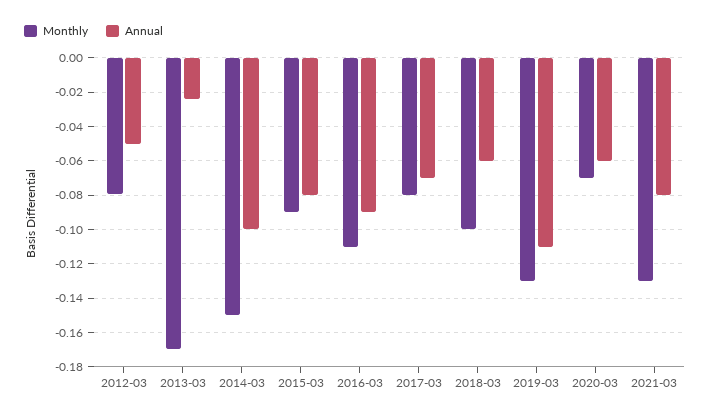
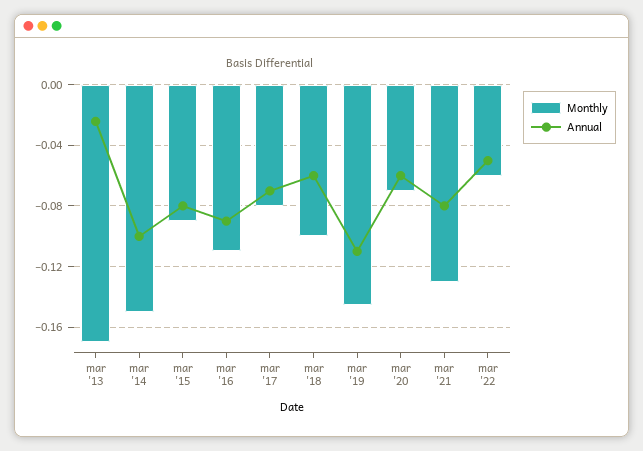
Monthly, 2012-03: -0.08 -> none
Annual, 2012-03: -0.05 -> none
Monthly, 2019-03: -0.13 -> -0.145
Monthly, mar '22: none -> -0.06
Annual, mar '22: none -> -0.05

